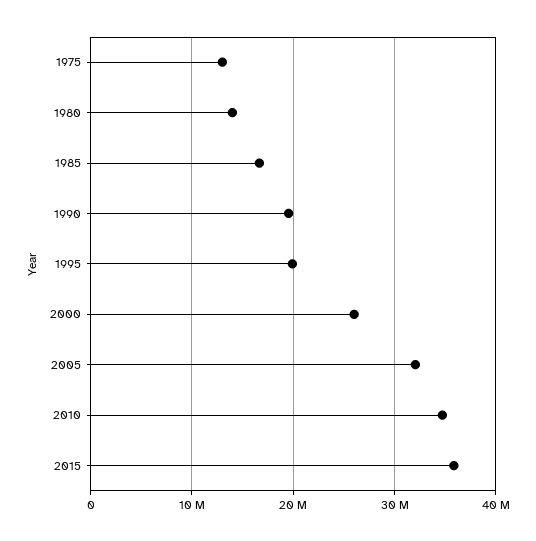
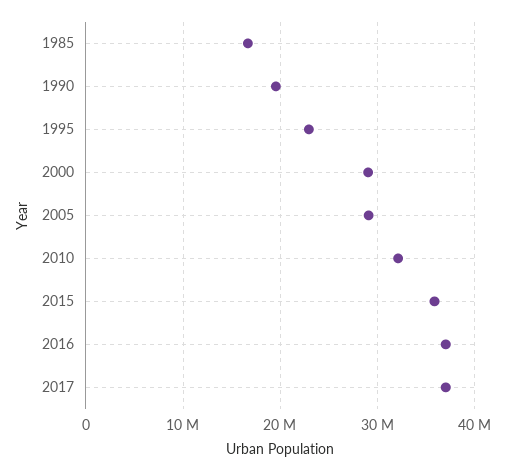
1975: 13000000 -> none
1980: 14000000 -> none
1995: 20000000 -> 23000000
2000: 26000000 -> 29000000
2005: 32000000 -> 29000000
2010: 35000000 -> 32000000
2016: none -> 37000000
2017: none -> 37000000

